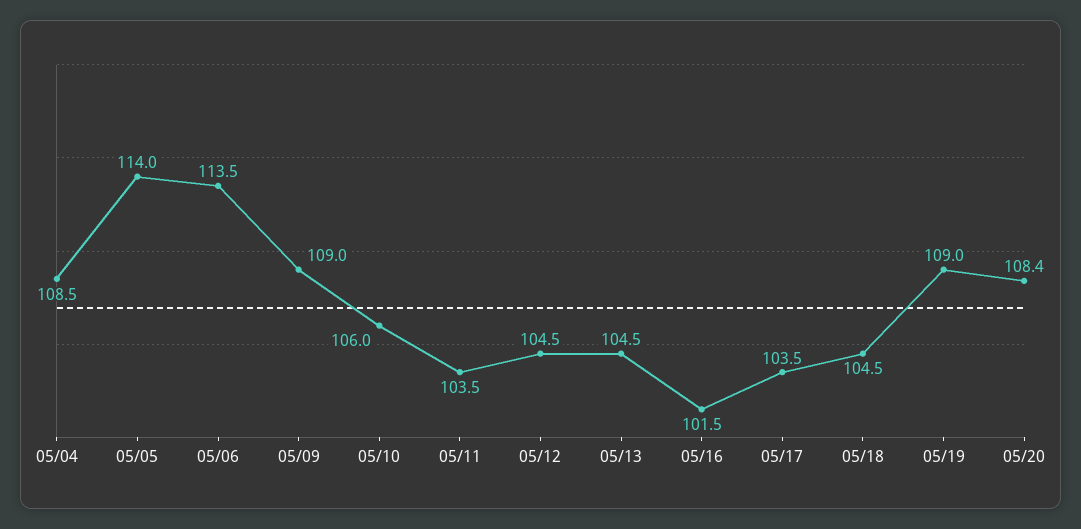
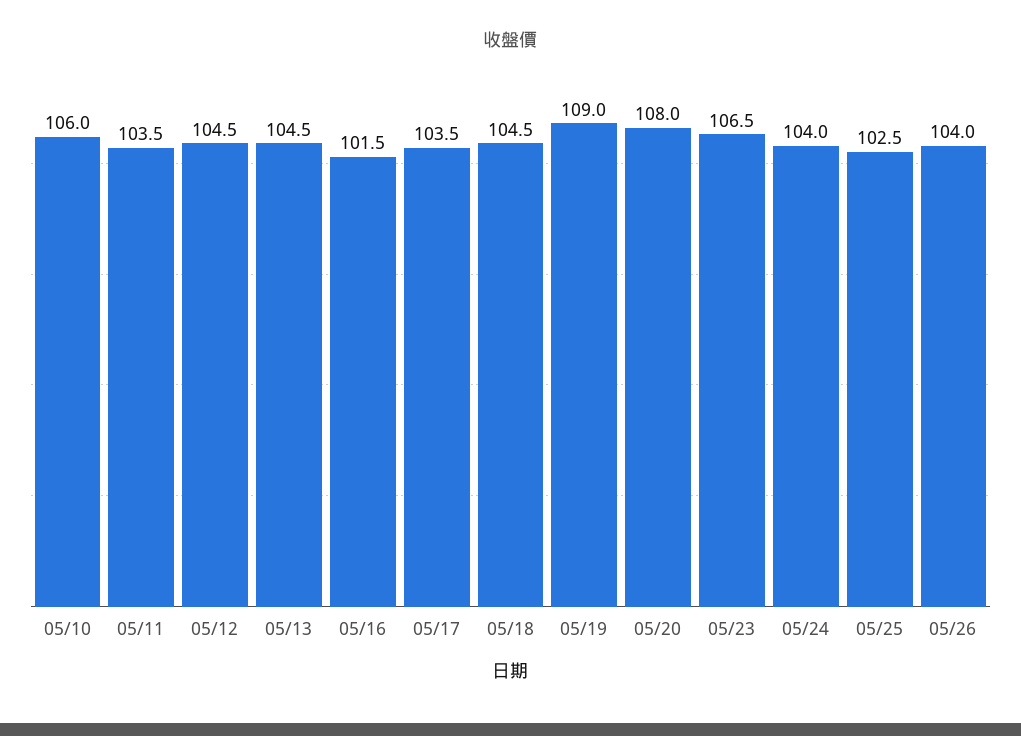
05/04: 108.5 -> none
05/05: 114 -> none
05/06: 113.5 -> none
05/09: 109 -> none
05/20: 108.4 -> 108
05/23: none -> 106.5
05/24: none -> 104
05/25: none -> 102.5
05/26: none -> 104

